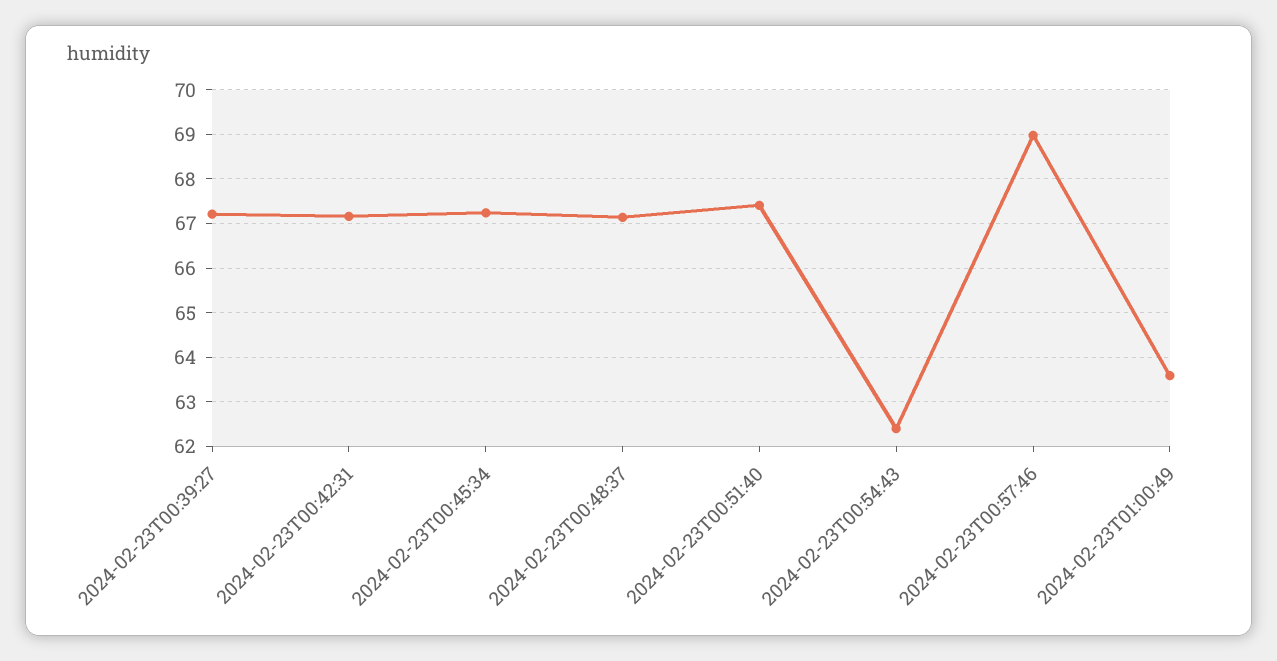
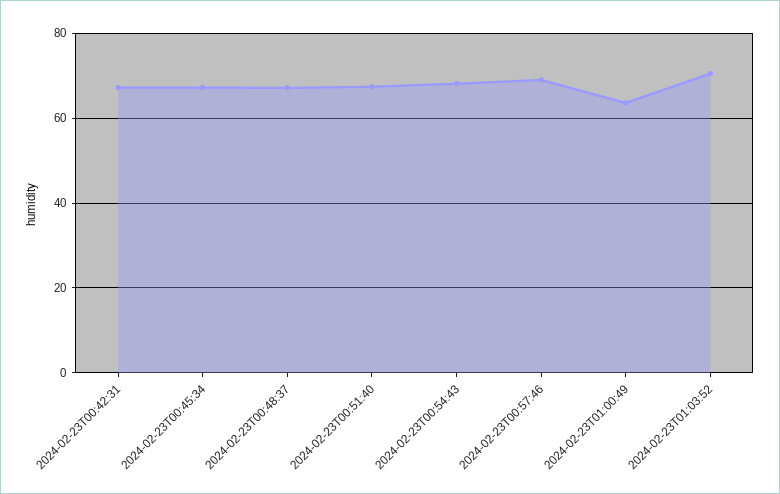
2024-02-23T00:39:27: 67.2 -> none
2024-02-23T00:54:43: 62.4 -> 68
2024-02-23T01:03:52: none -> 70

